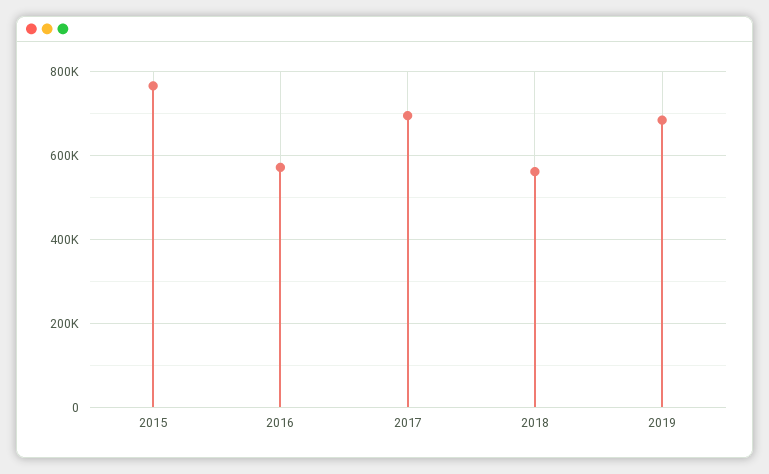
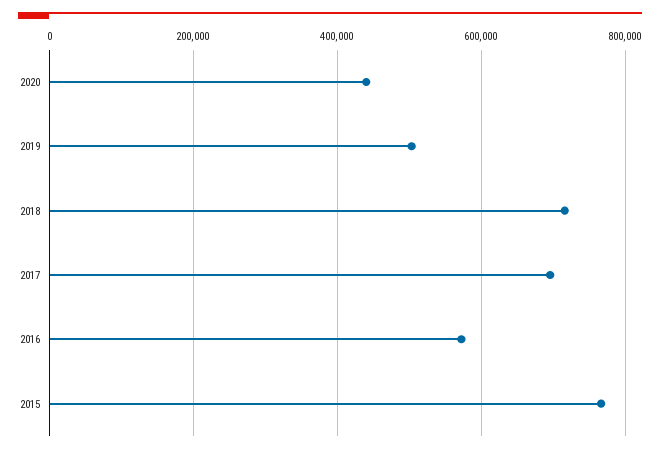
2018: 560000 -> 720000
2019: 680000 -> 500000
2020: none -> 440000

